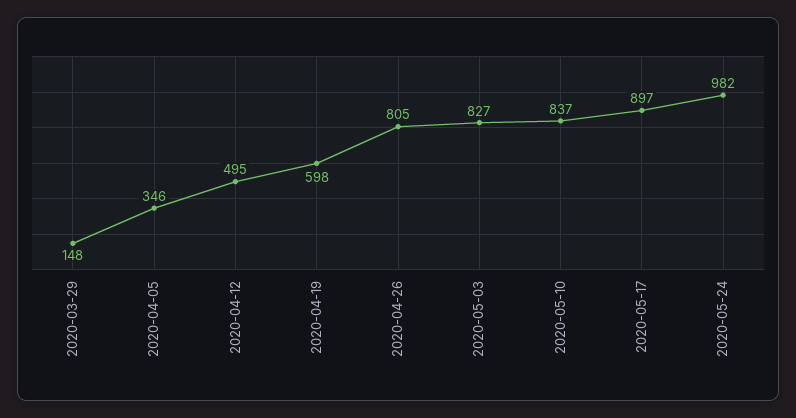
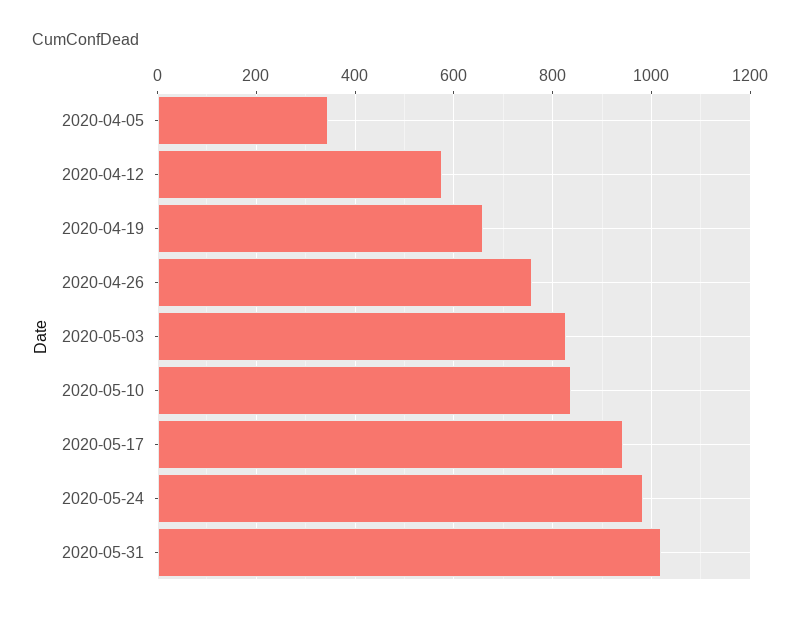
2020-03-29: 148 -> none
2020-04-12: 495 -> 580
2020-04-19: 598 -> 660
2020-04-26: 805 -> 760
2020-05-17: 897 -> 940
2020-05-31: none -> 1020

